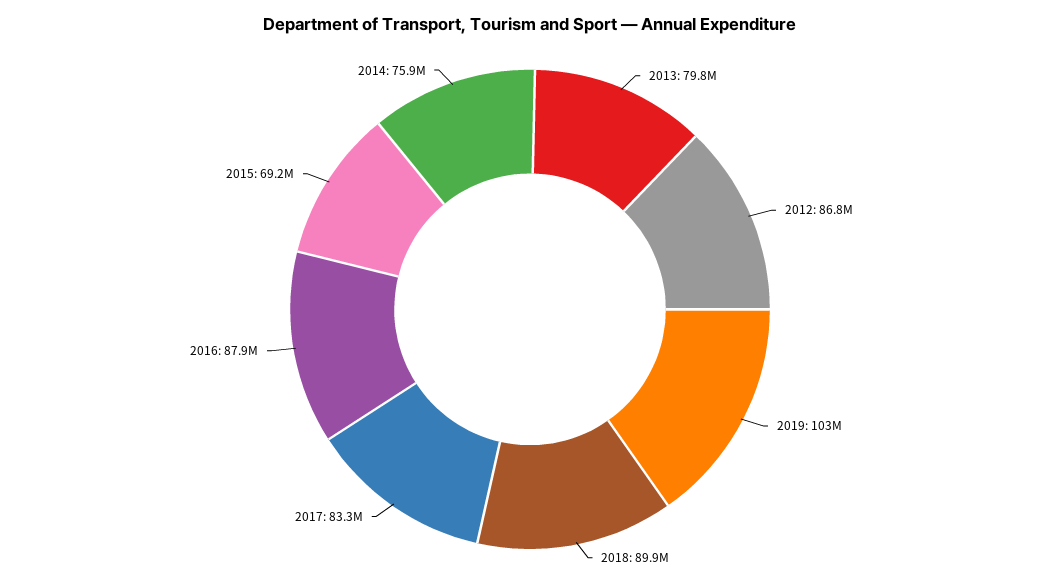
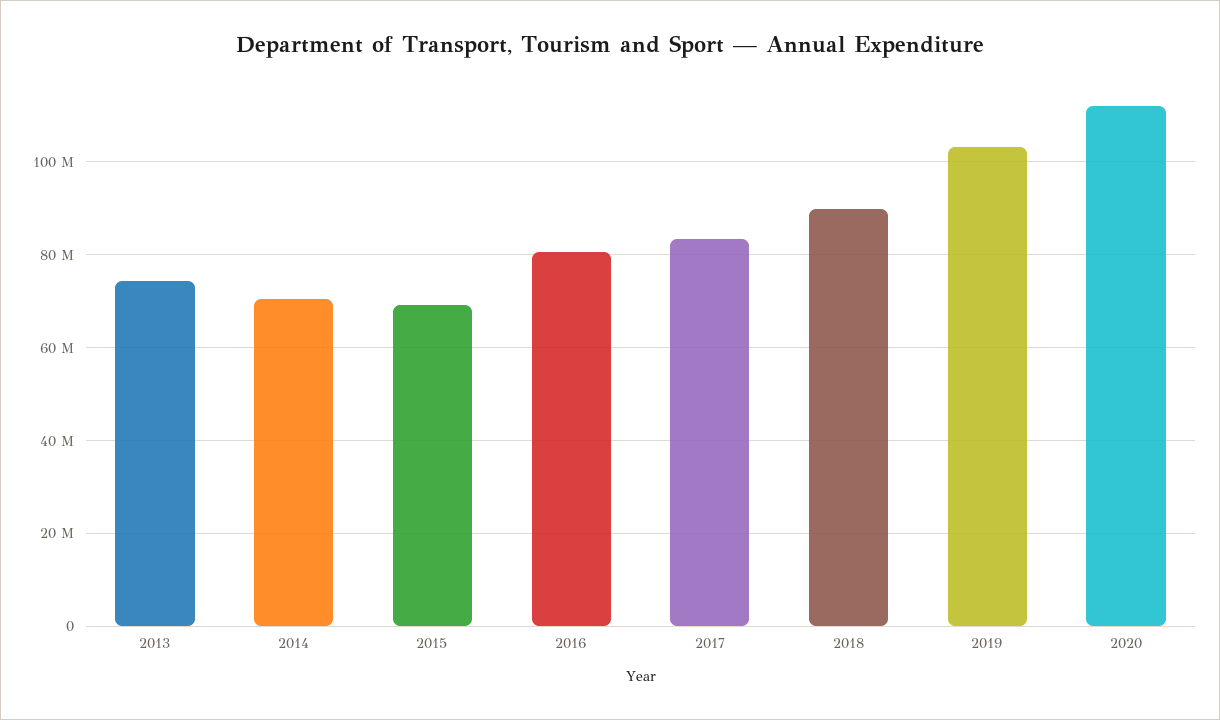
2013: 79800000 -> 74000000
2012: 86800000 -> none
2016: 87900000 -> 80000000
2014: 75900000 -> 70000000
2020: none -> 112000000

